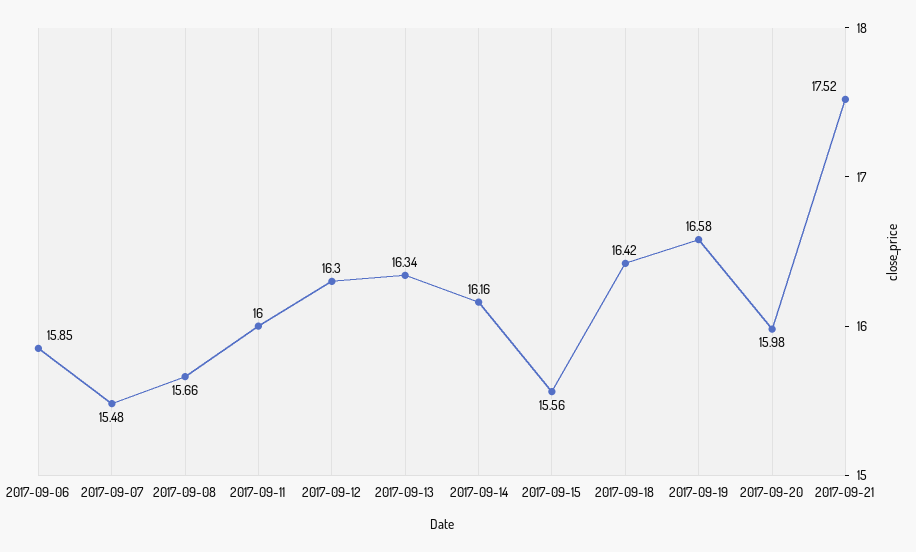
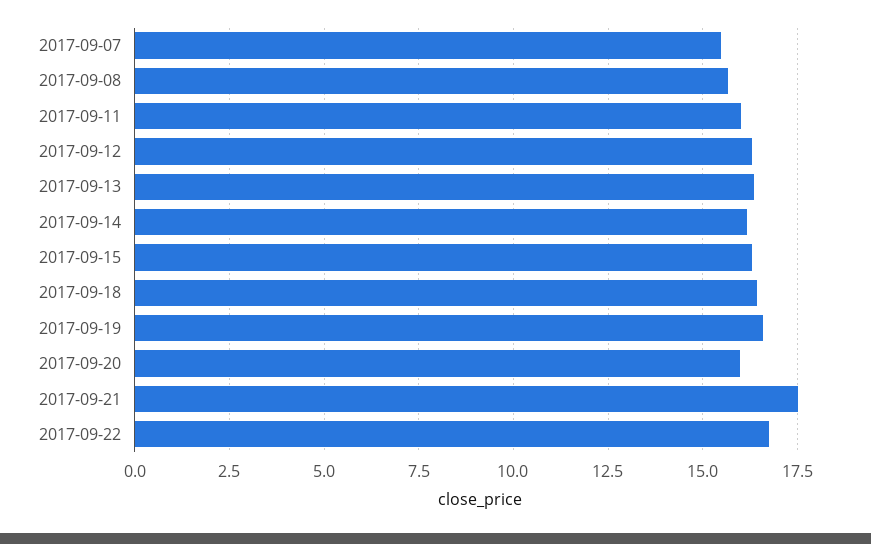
2017-09-06: 15.85 -> none
2017-09-15: 15.56 -> 16.25
2017-09-22: none -> 16.75

